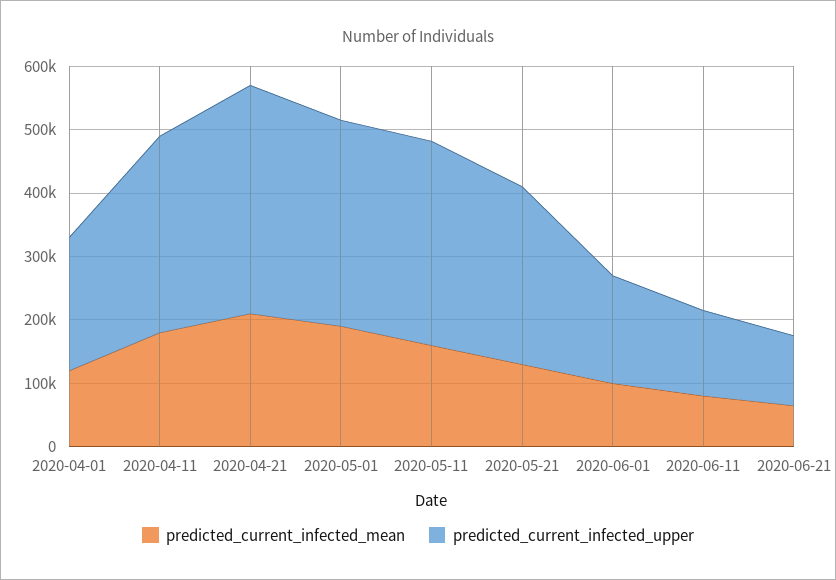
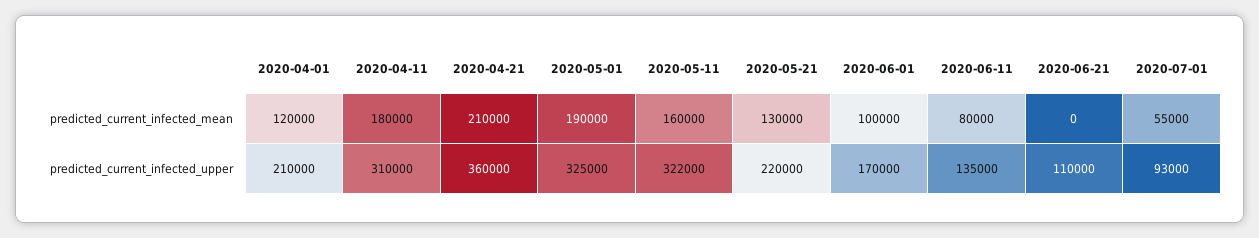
predicted_current_infected_upper, 2020-05-21: 280000 -> 220000
predicted_current_infected_mean, 2020-06-21: 60000 -> 0
predicted_current_infected_mean, 2020-07-01: none -> 55000
predicted_current_infected_upper, 2020-07-01: none -> 93000

